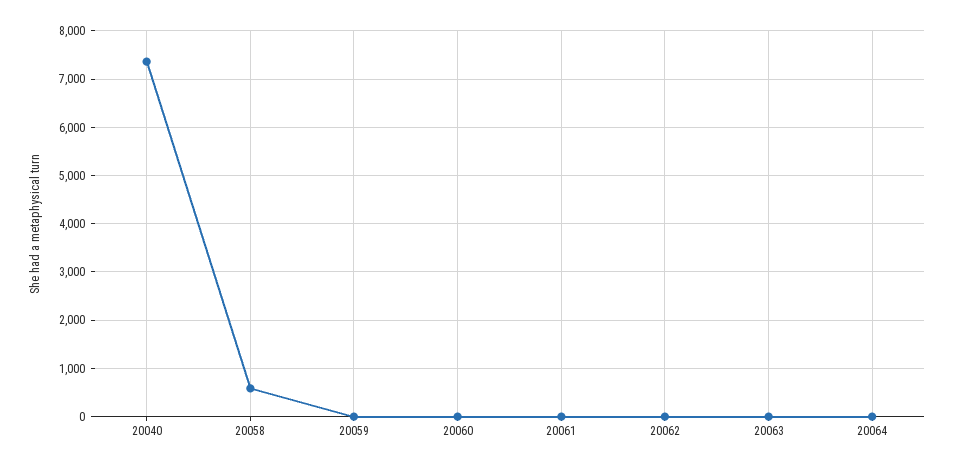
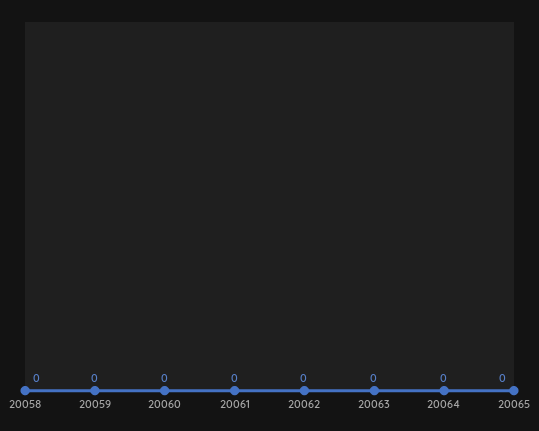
20040: 7400 -> none
20058: 600 -> 0
20065: none -> 0

